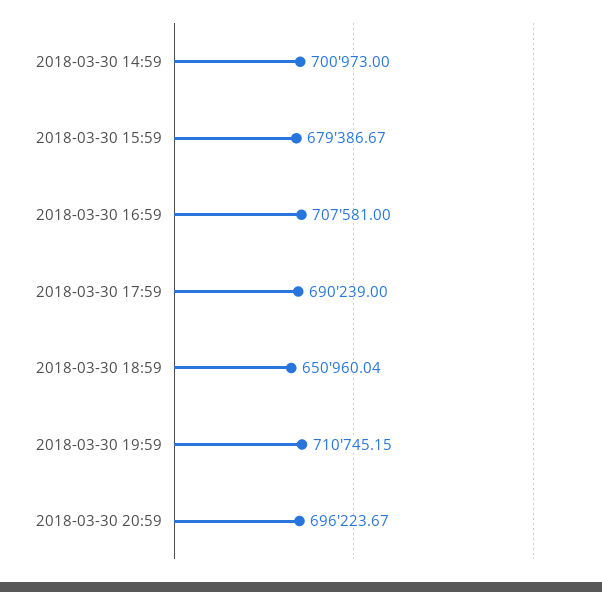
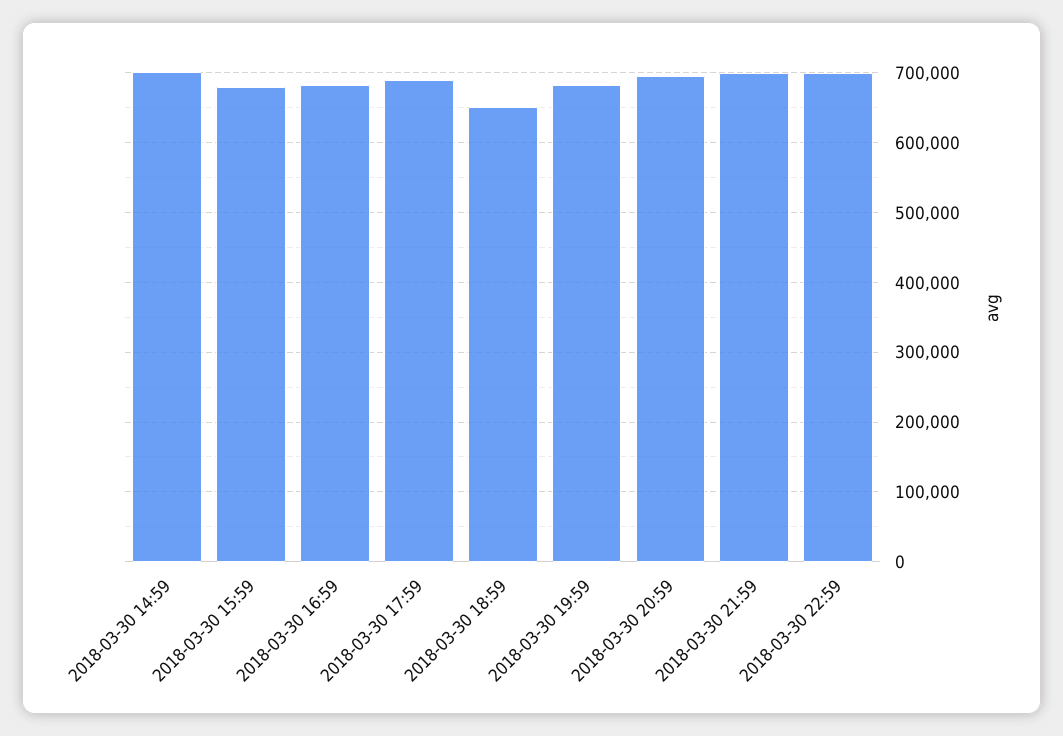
2018-03-30 16:59: 707581 -> 680000
2018-03-30 19:59: 710745.15 -> 680000
2018-03-30 21:59: none -> 700000
2018-03-30 22:59: none -> 700000

